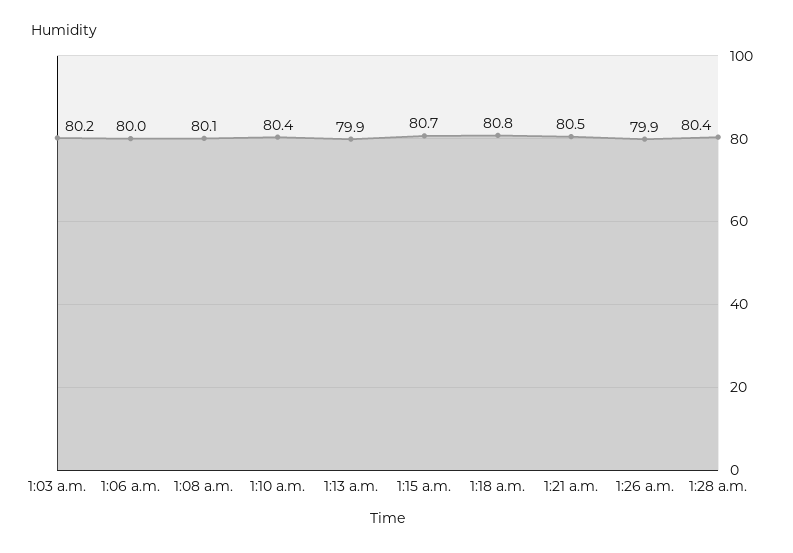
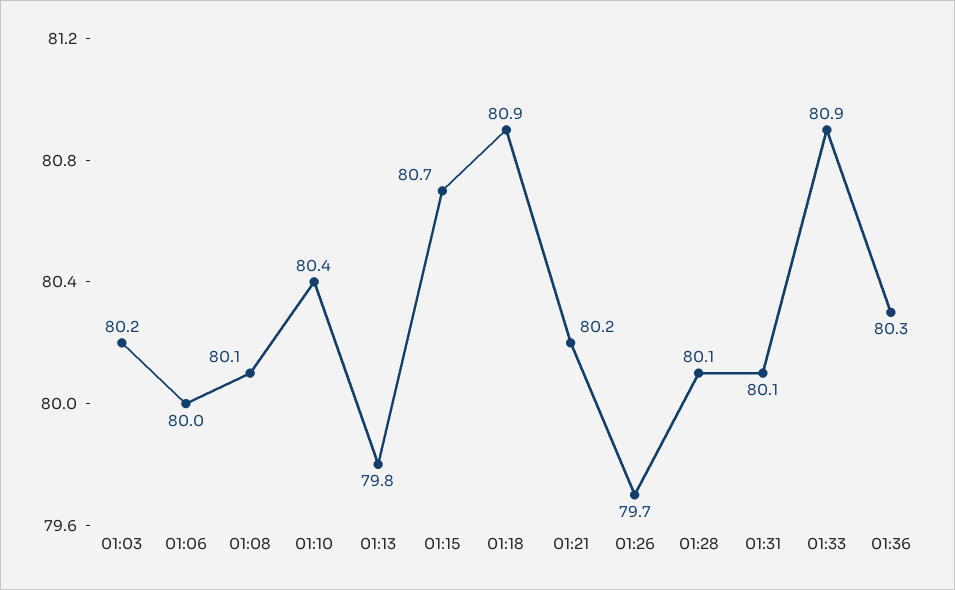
1:13 a.m.: 79.9 -> 79.8
1:18 a.m.: 80.8 -> 80.9
1:21 a.m.: 80.5 -> 80.2
1:26 a.m.: 79.9 -> 79.7
1:28 a.m.: 80.4 -> 80.1
01:31: none -> 80.1
01:33: none -> 80.9
01:36: none -> 80.3

